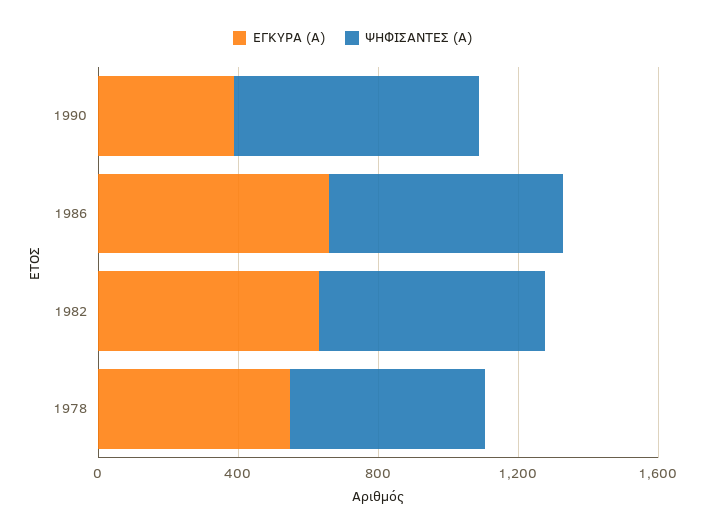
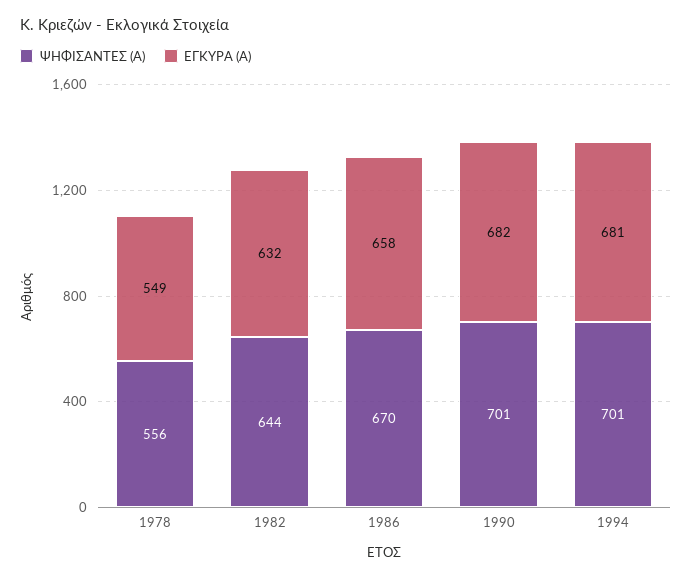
ΕΓΚΥΡΑ (Α), 1990: 400 -> 682
ΨΗΦΙΣΑΝΤΕΣ (Α), 1994: none -> 701
ΕΓΚΥΡΑ (Α), 1994: none -> 681

